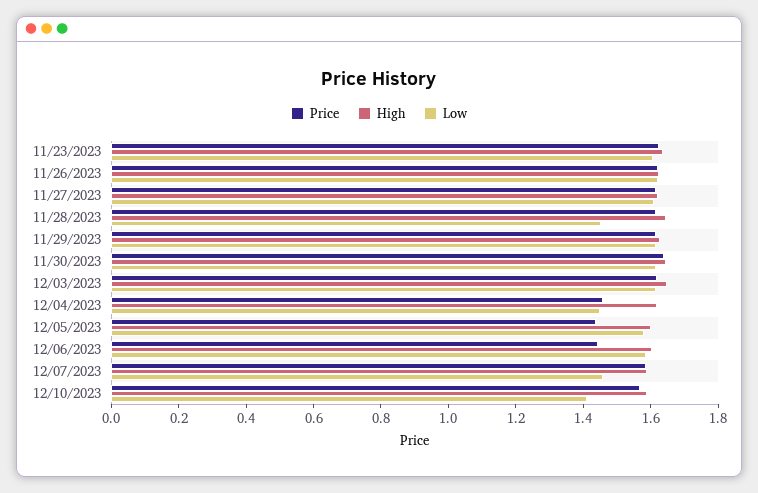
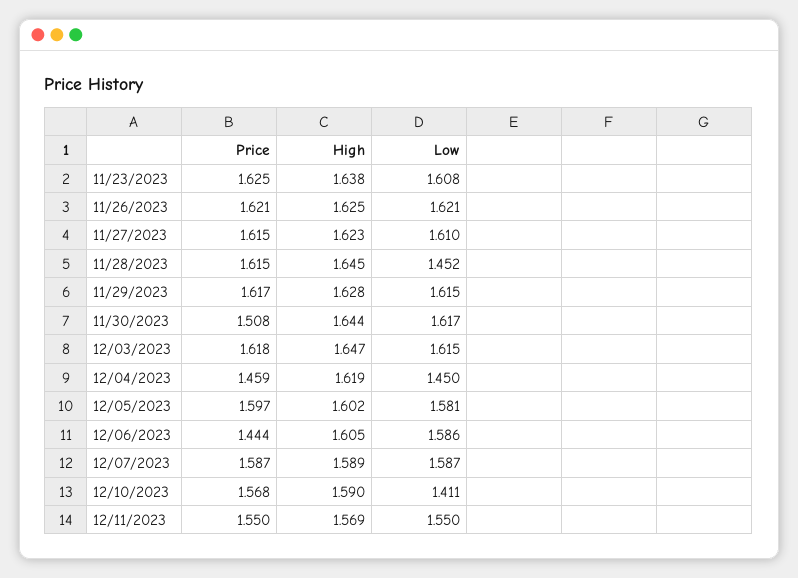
Price, 11/30/2023: 1.65 -> 1.508
Price, 12/05/2023: 1.45 -> 1.597
Low, 12/07/2023: 1.45 -> 1.587
Price, 12/11/2023: none -> 1.55
High, 12/11/2023: none -> 1.569
Low, 12/11/2023: none -> 1.55

